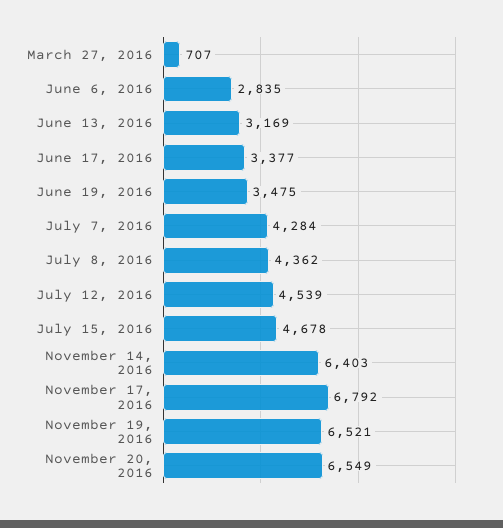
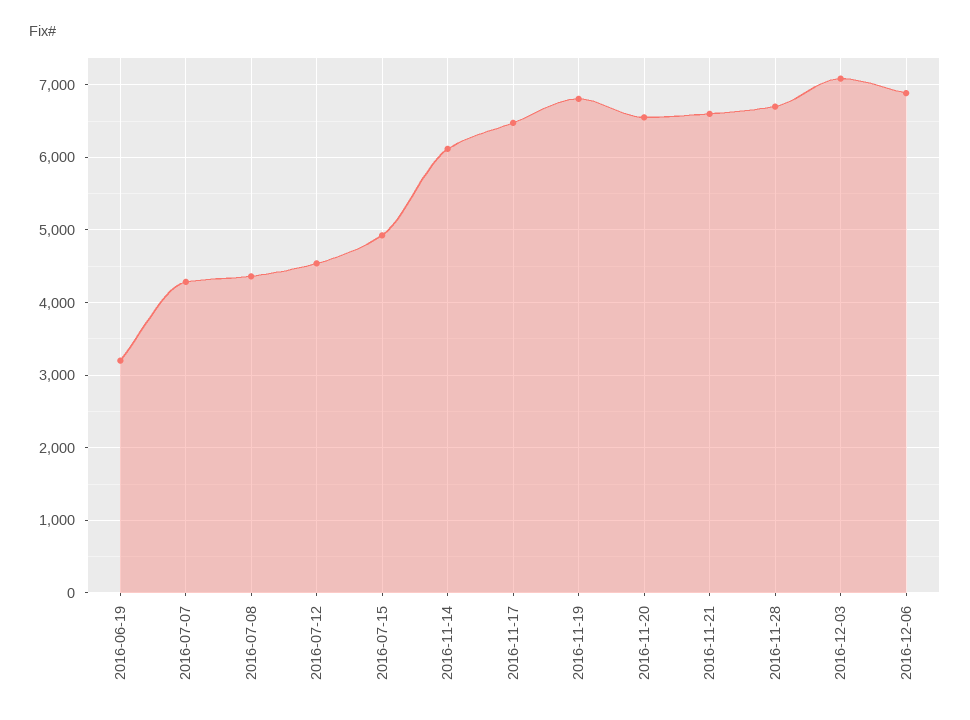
March 27, 2016: 707 -> none
June 6, 2016: 2835 -> none
June 13, 2016: 3169 -> none
June 17, 2016: 3377 -> none
June 19, 2016: 3475 -> 3200
July 15, 2016: 4678 -> 4900
November 14, 2016: 6403 -> 6100
November 17, 2016: 6792 -> 6500
November 19, 2016: 6521 -> 6800
2016-11-21: none -> 6600
2016-11-28: none -> 6700
2016-12-03: none -> 7100
2016-12-06: none -> 6900

